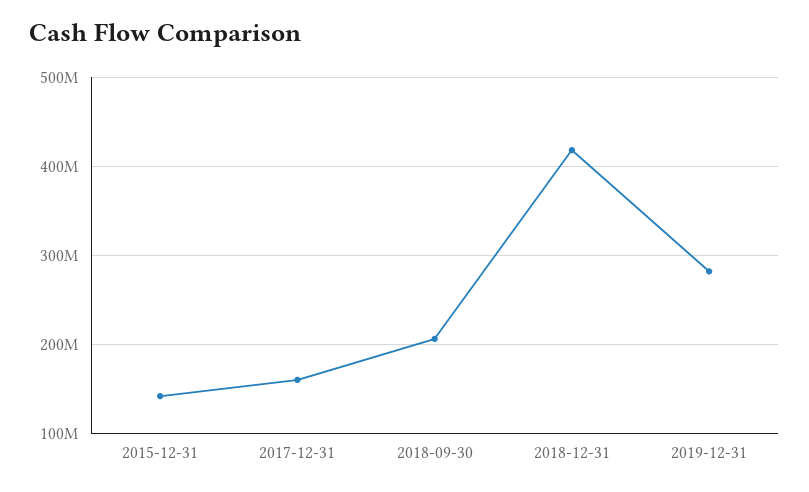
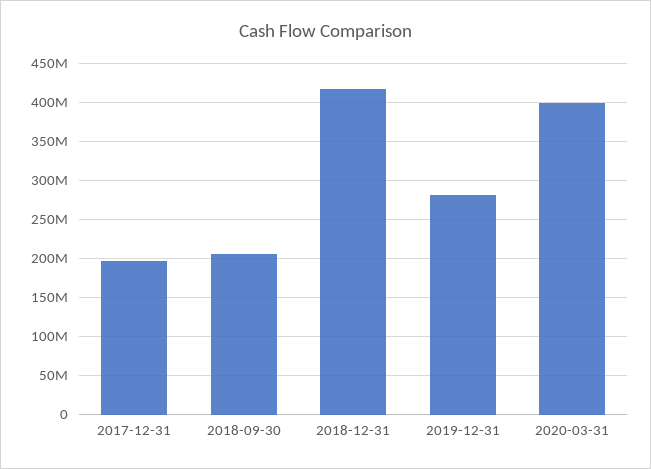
2015-12-31: 140000000 -> none
2017-12-31: 160000000 -> 200000000
2020-03-31: none -> 400000000

